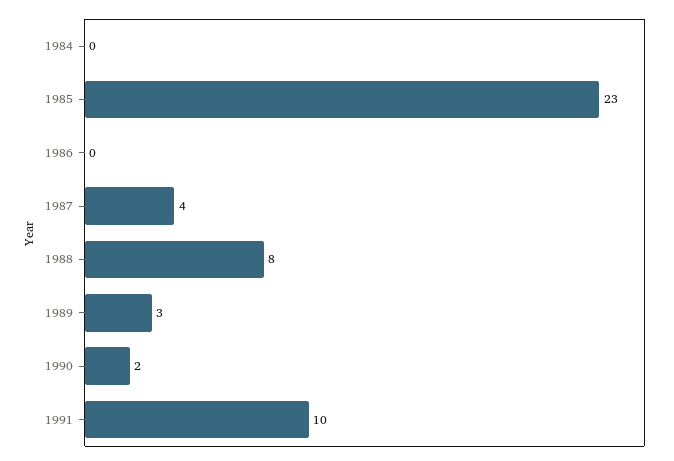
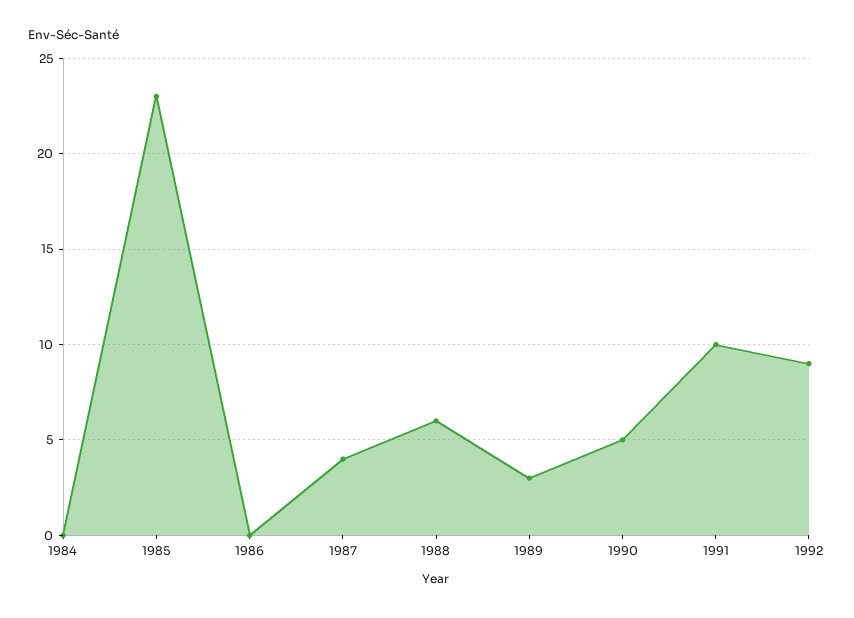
1988: 8 -> 6
1990: 2 -> 5
1992: none -> 9

